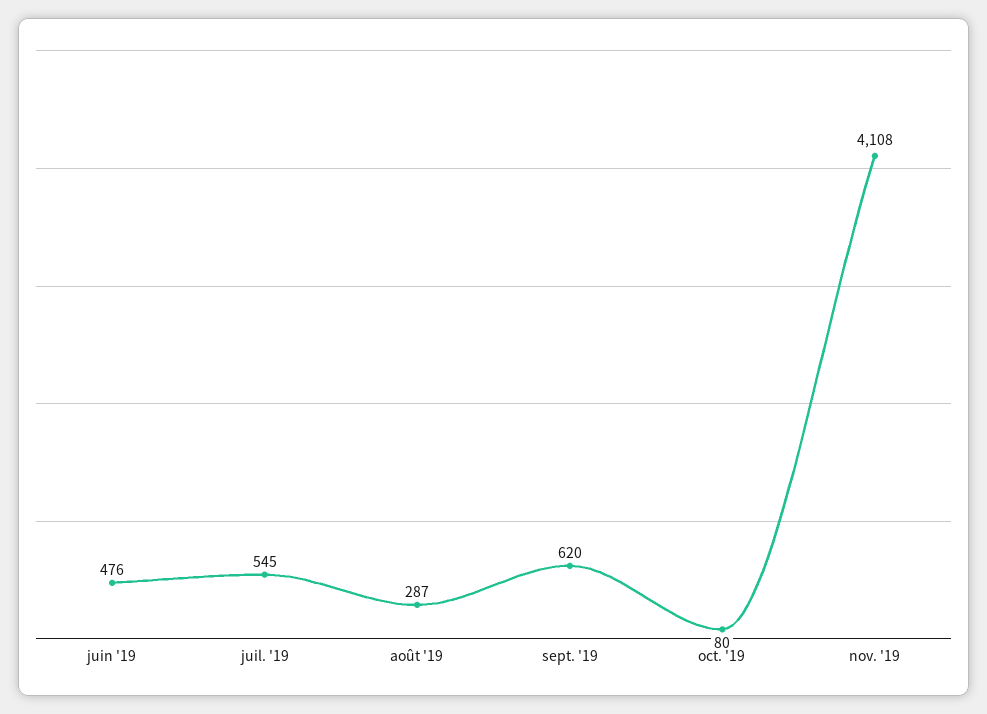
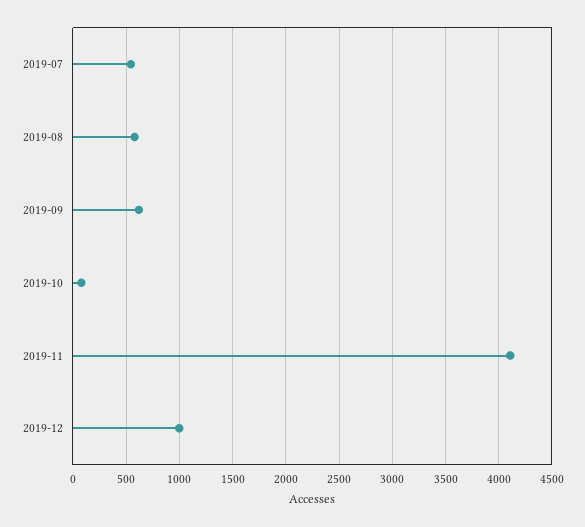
juin '19: 476 -> none
août '19: 287 -> 600
2019-12: none -> 1000

